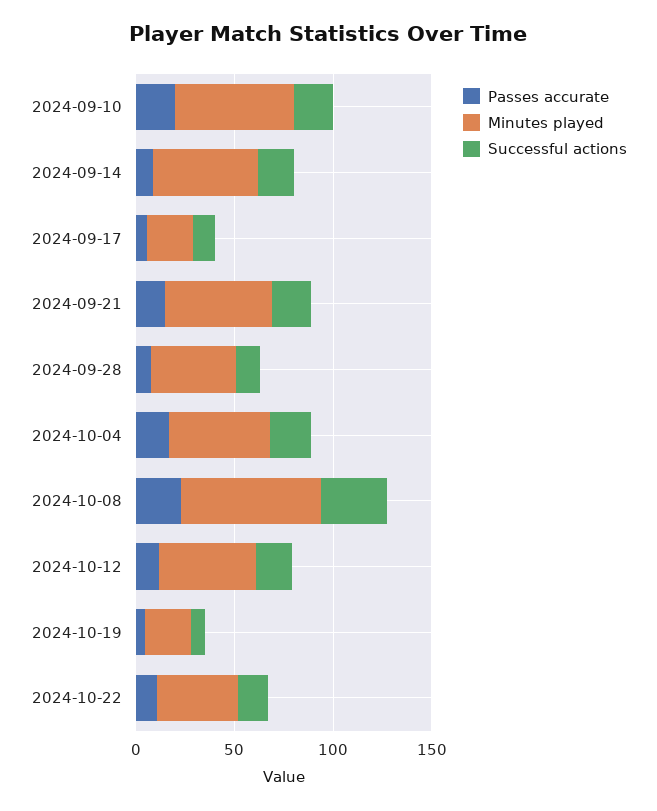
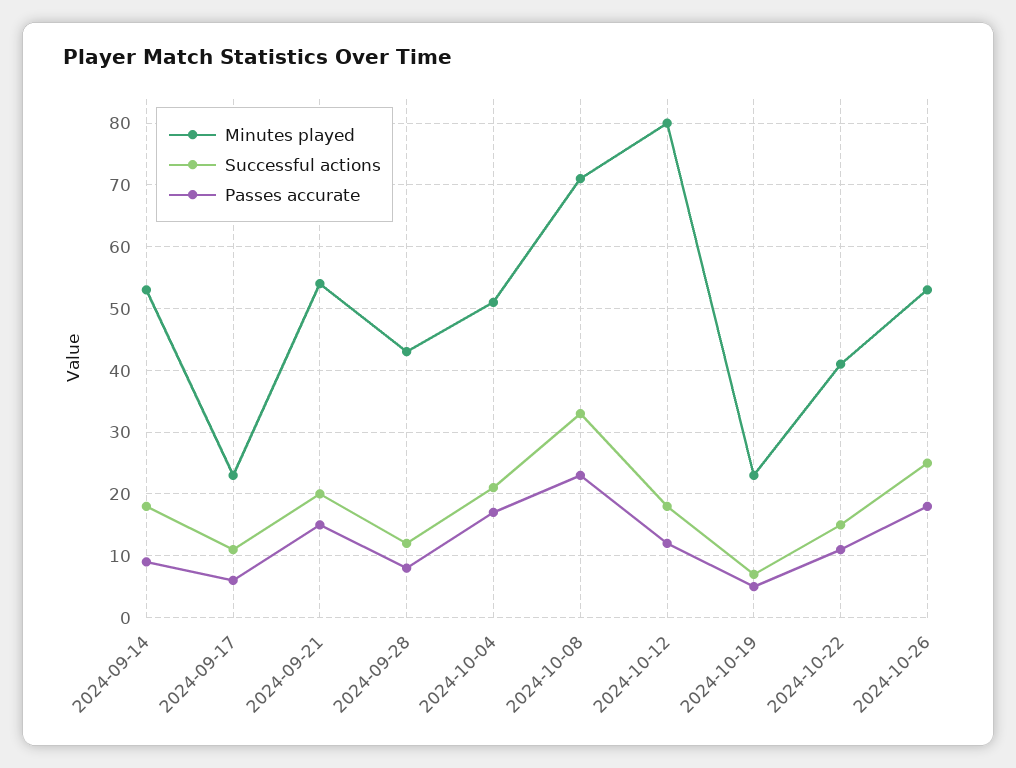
Passes accurate, 2024-09-10: 20 -> none
Minutes played, 2024-09-10: 60 -> none
Successful actions, 2024-09-10: 20 -> none
Minutes played, 2024-10-12: 50 -> 80
Minutes played, 2024-10-26: none -> 53
Successful actions, 2024-10-26: none -> 25
Passes accurate, 2024-10-26: none -> 18

